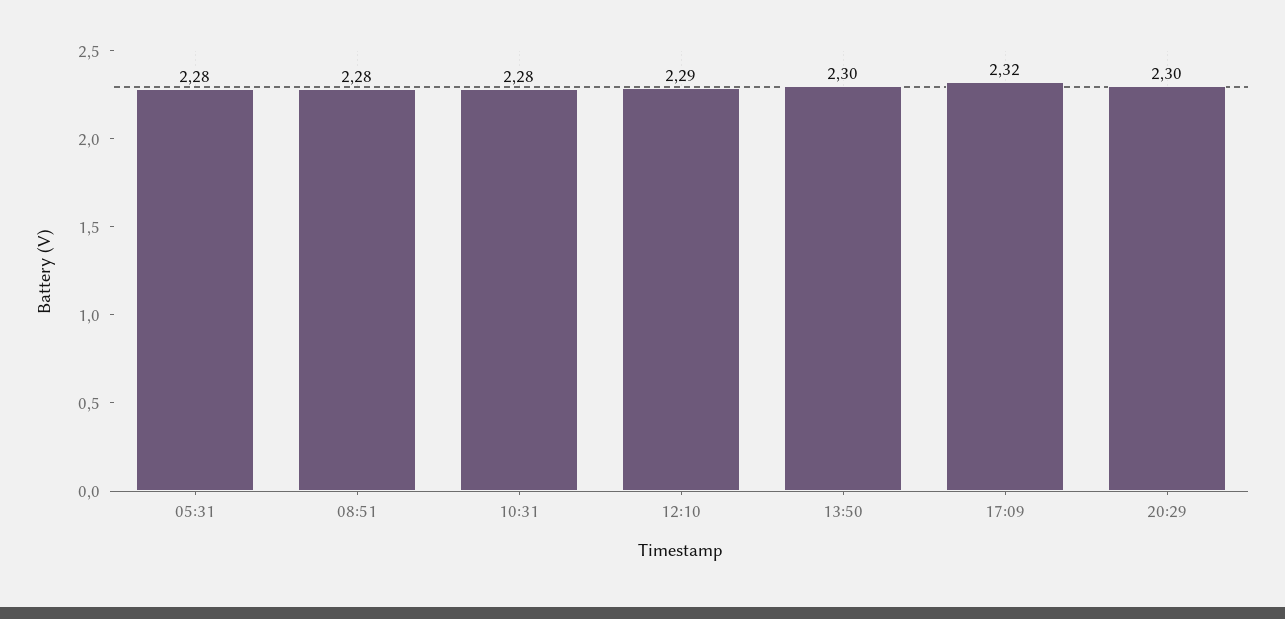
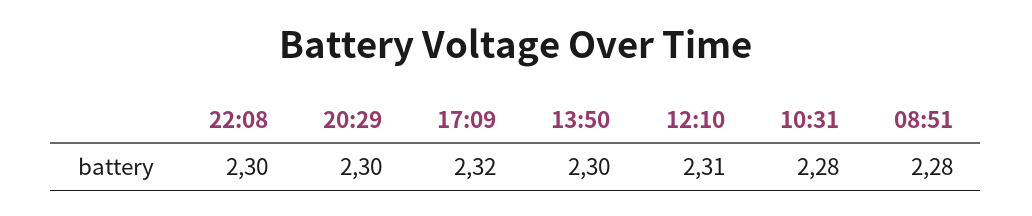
05:31: 2.28 -> none
12:10: 2.29 -> 2.31
22:08: none -> 2.3

